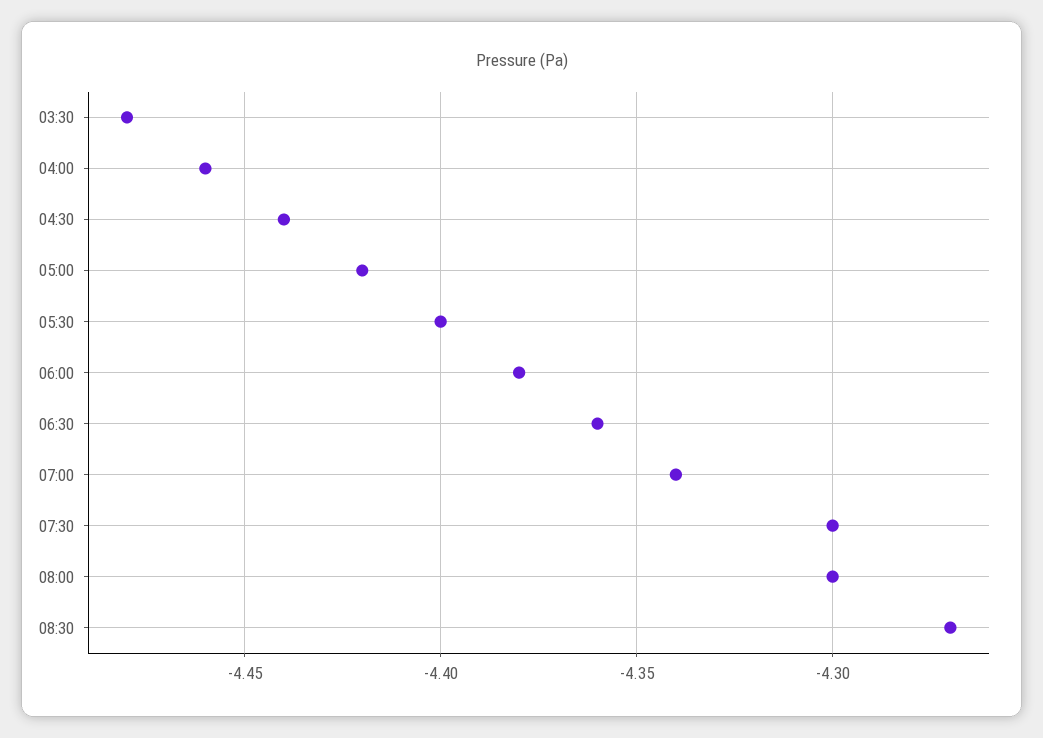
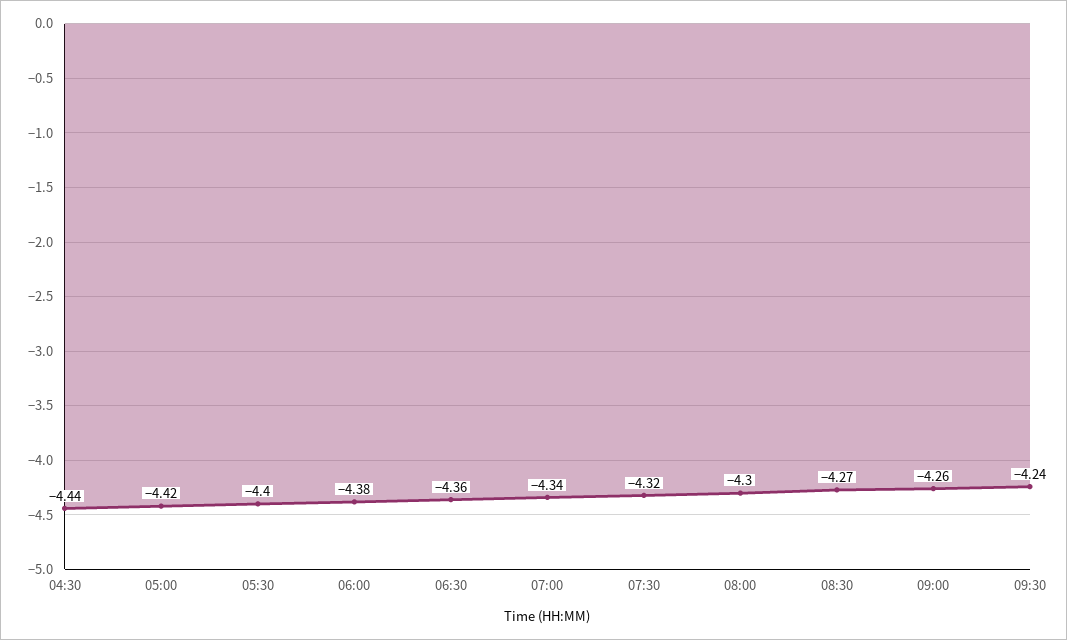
03:30: -4.48 -> none
04:00: -4.46 -> none
07:30: -4.3 -> -4.32
09:00: none -> -4.26
09:30: none -> -4.24

